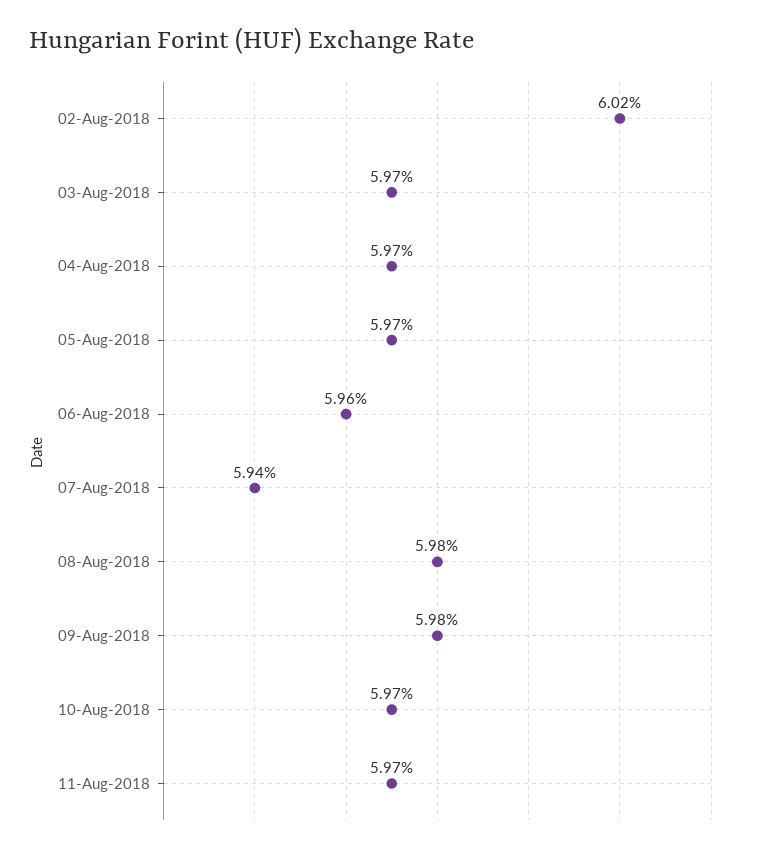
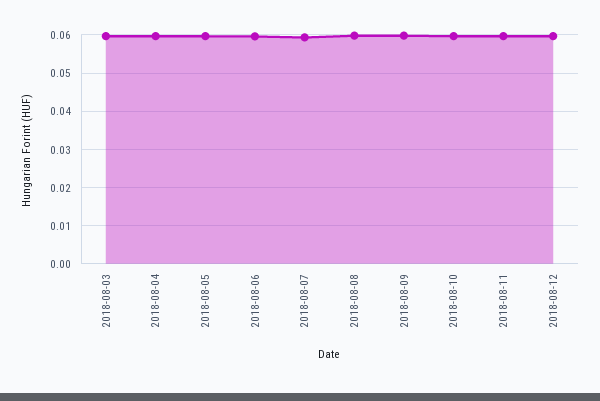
02-Aug-2018: 0.0602 -> none
2018-08-12: none -> 0.06

